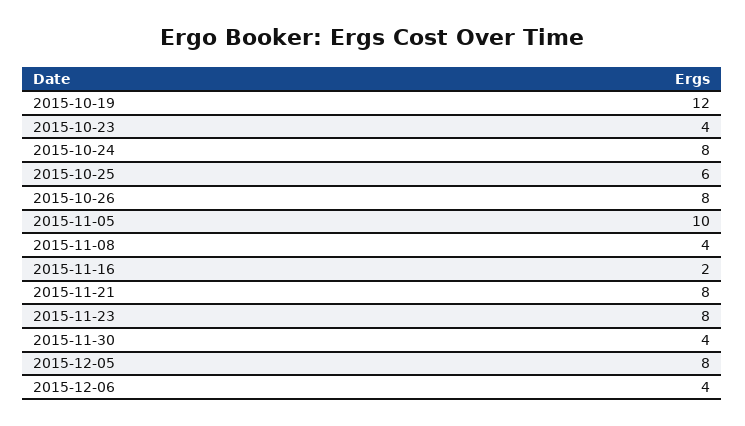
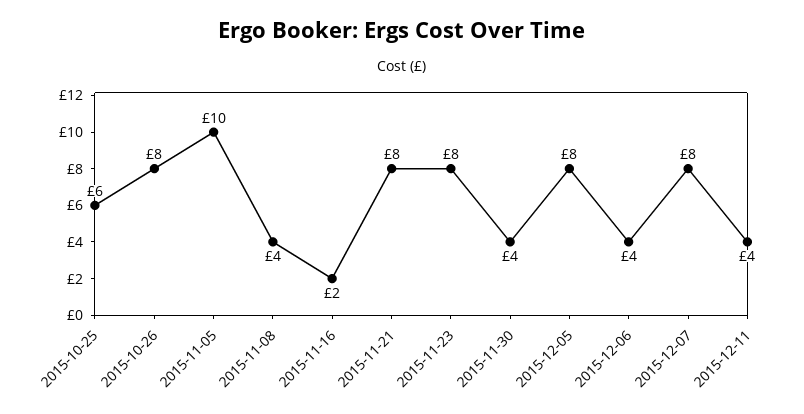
2015-10-19: 12 -> none
2015-10-23: 4 -> none
2015-10-24: 8 -> none
2015-12-07: none -> 8
2015-12-11: none -> 4

